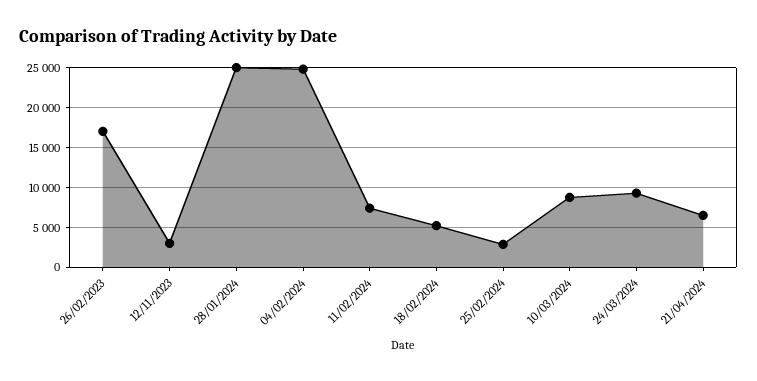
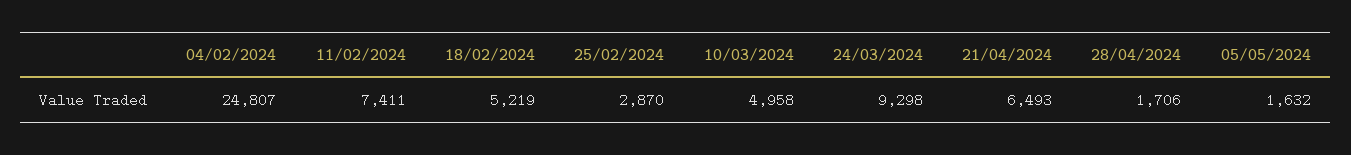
26/02/2023: 17000 -> none
12/11/2023: 3000 -> none
28/01/2024: 25000 -> none
10/03/2024: 9000 -> 4958
28/04/2024: none -> 1706
05/05/2024: none -> 1632

